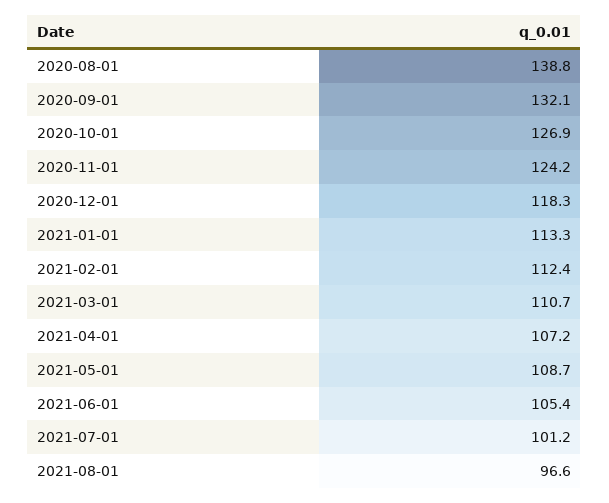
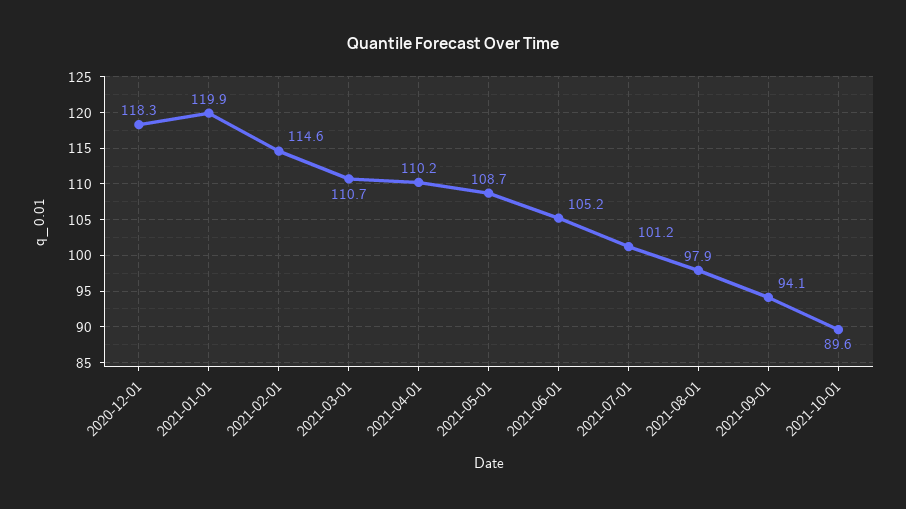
2020-08-01: 138.8 -> none
2020-09-01: 132.1 -> none
2020-10-01: 126.9 -> none
2020-11-01: 124.2 -> none
2021-01-01: 113.3 -> 119.9
2021-02-01: 112.4 -> 114.6
2021-04-01: 107.2 -> 110.2
2021-06-01: 105.4 -> 105.2
2021-08-01: 96.6 -> 97.9
2021-09-01: none -> 94.1
2021-10-01: none -> 89.6

